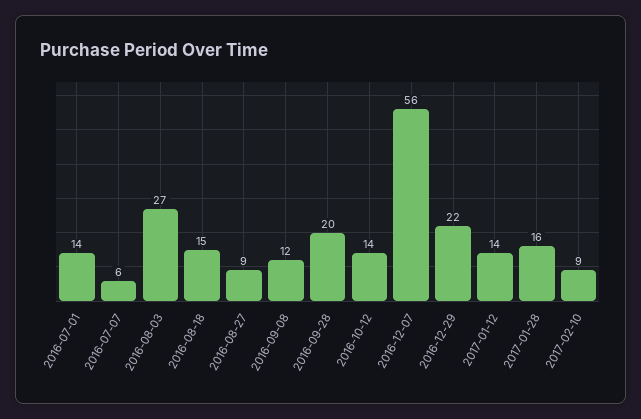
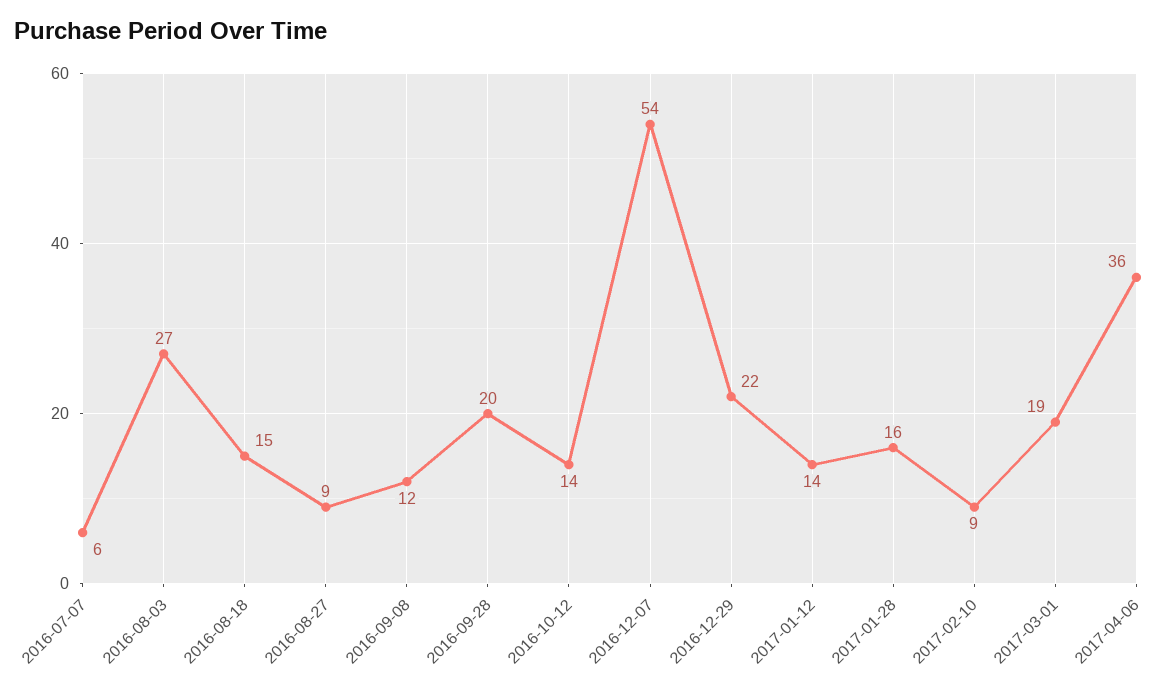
2016-07-01: 14 -> none
2016-12-07: 56 -> 54
2017-03-01: none -> 19
2017-04-06: none -> 36

